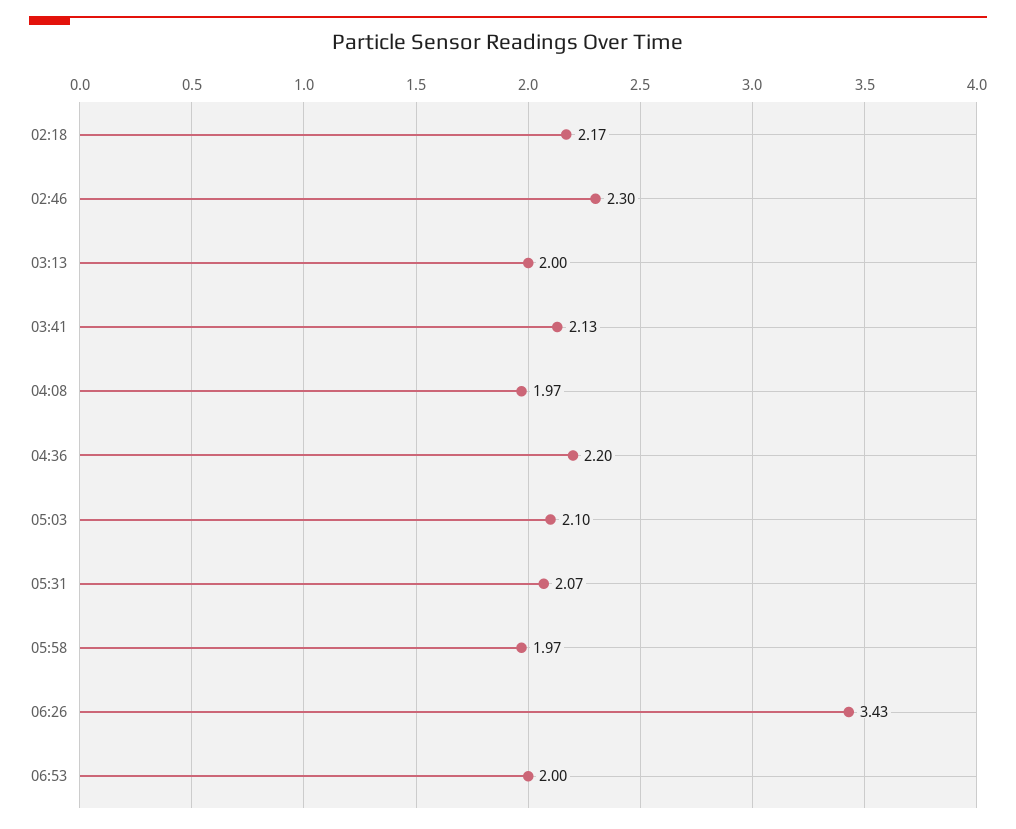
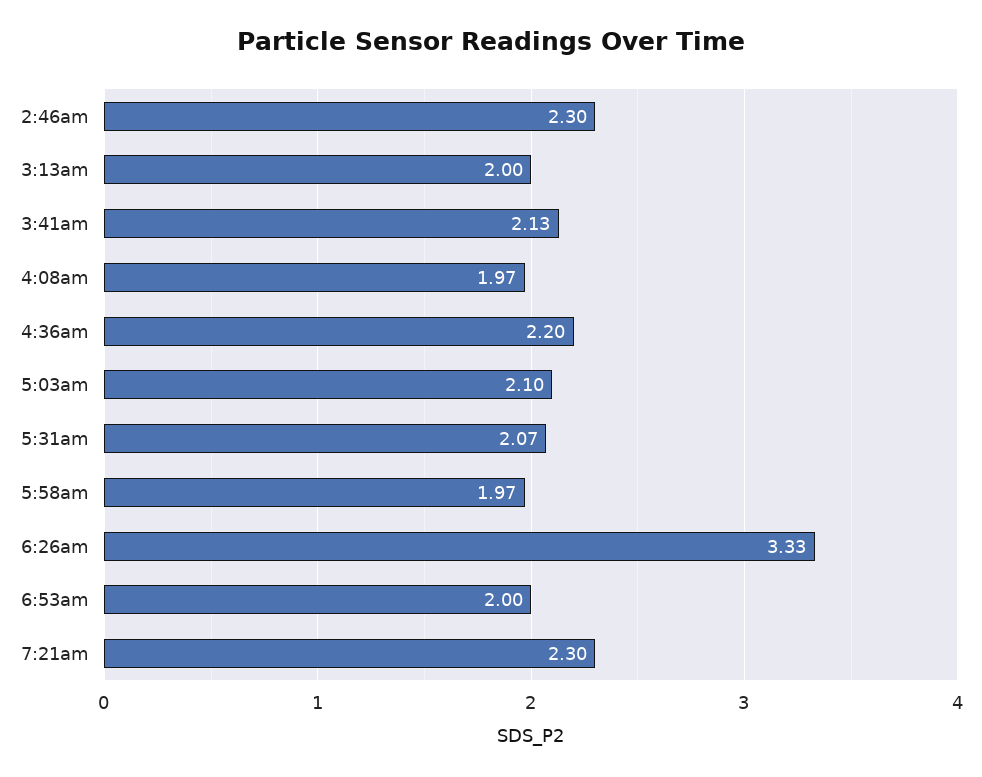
02:18: 2.17 -> none
06:26: 3.43 -> 3.33
7:21am: none -> 2.3

